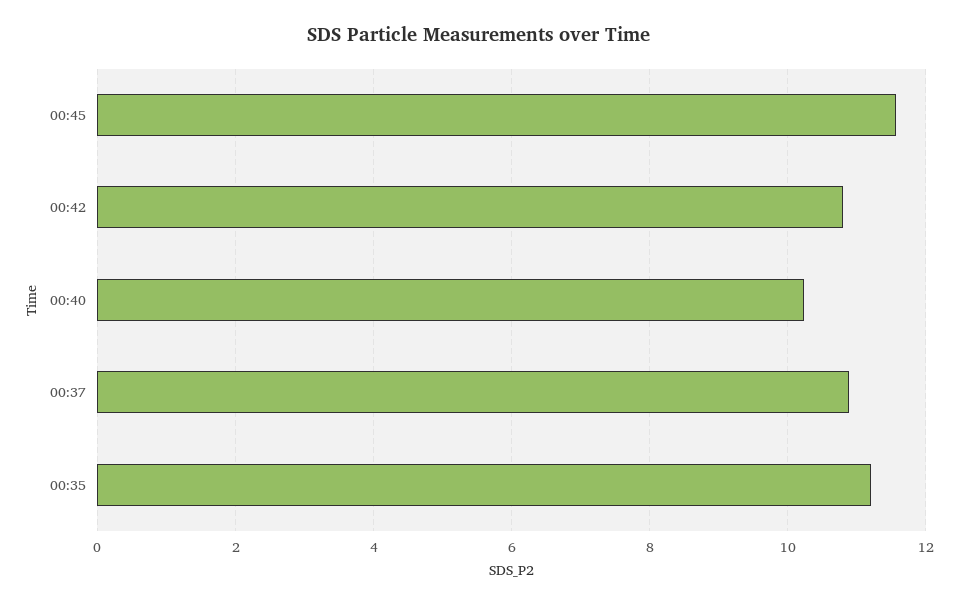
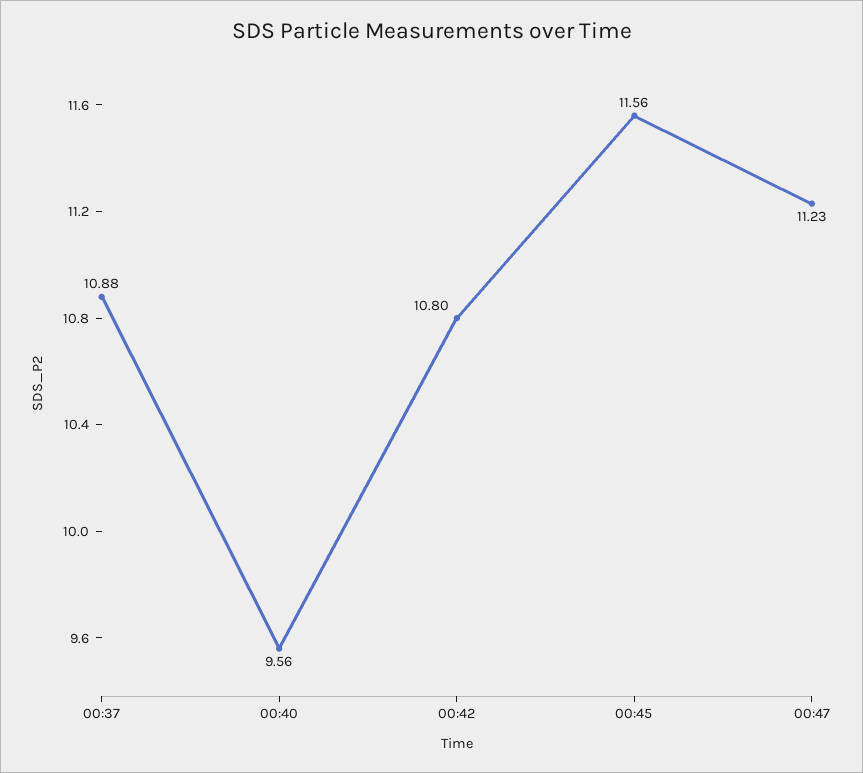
00:40: 10.2 -> 9.56
00:35: 11.2 -> none
00:47: none -> 11.23

